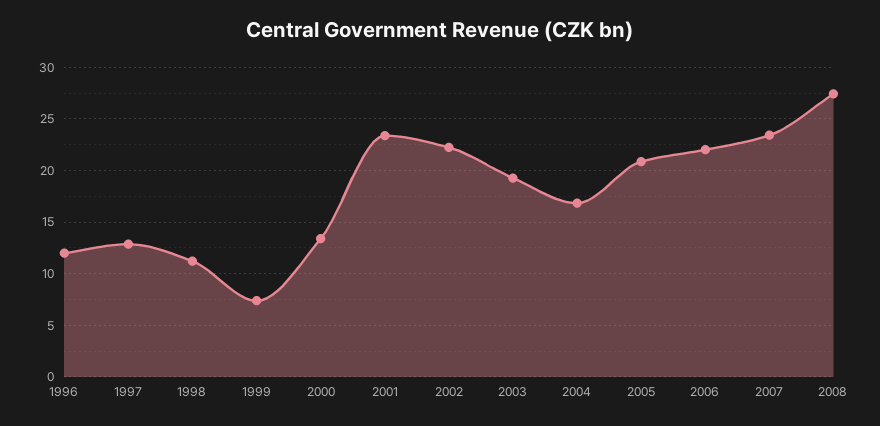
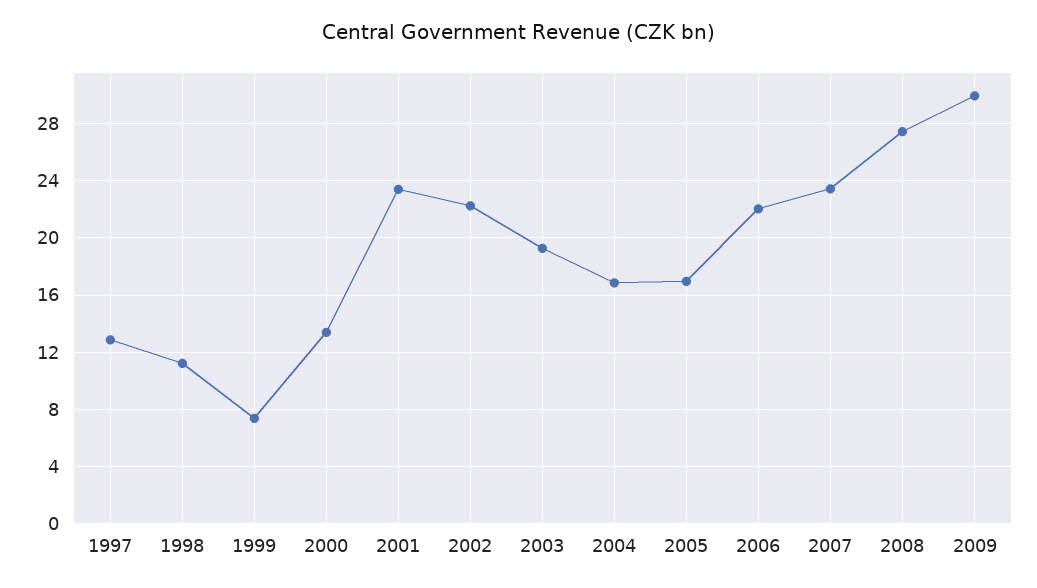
1996: 12 -> none
2005: 21 -> 17
2009: none -> 30

